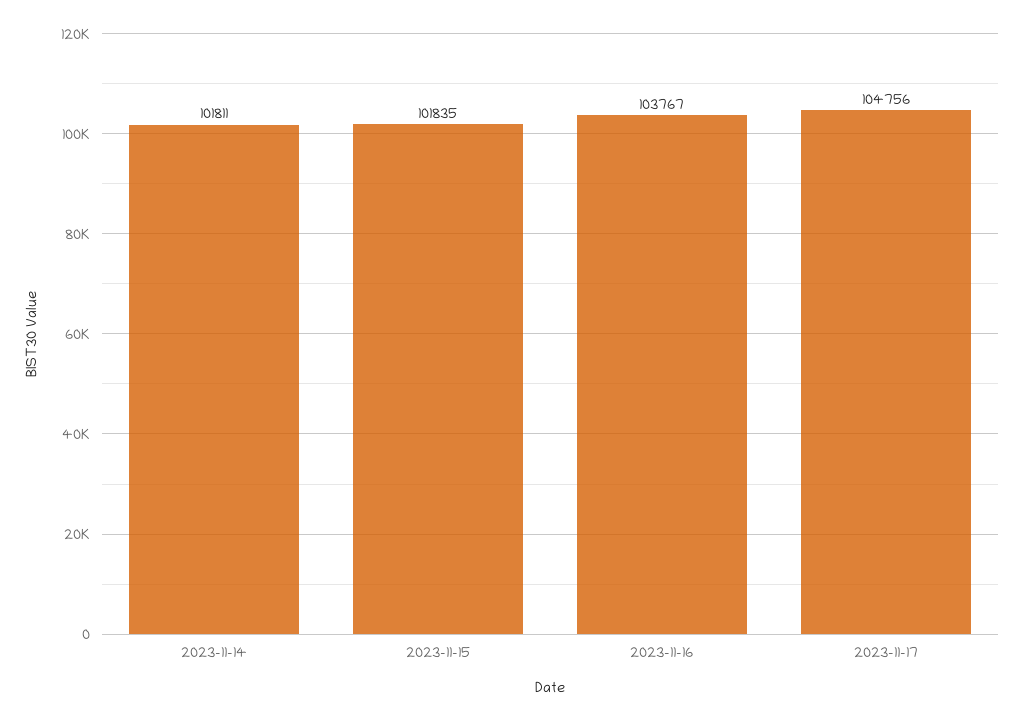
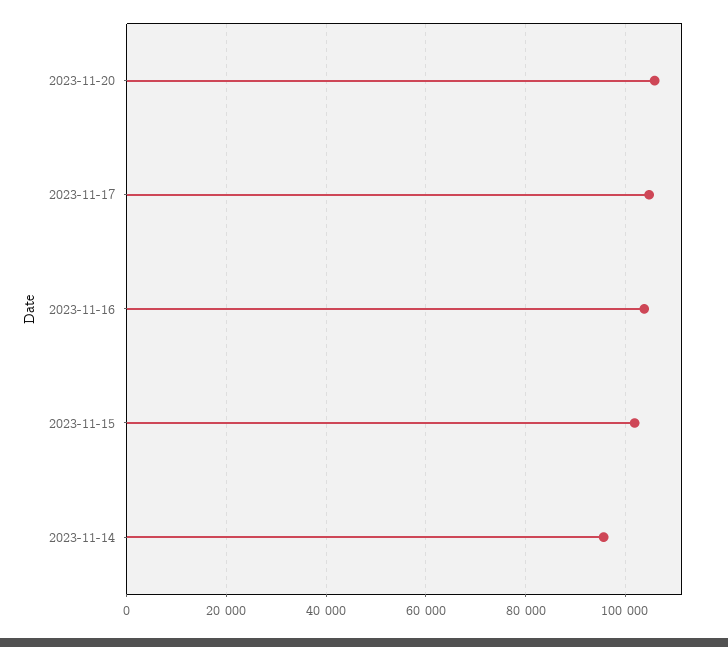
2023-11-14: 101811 -> 96000
2023-11-20: none -> 106000

